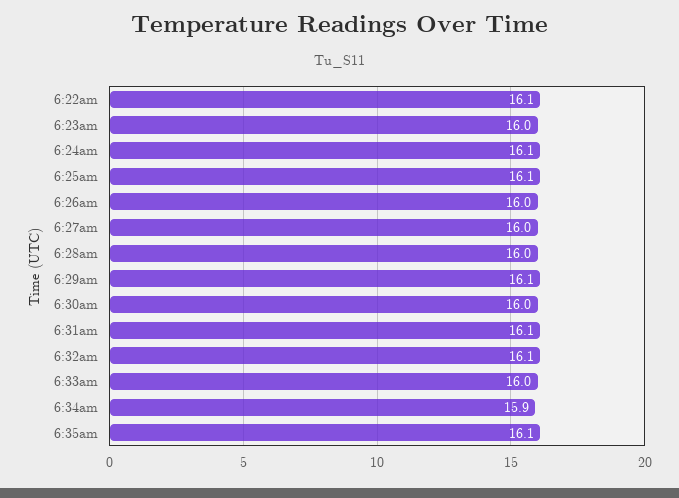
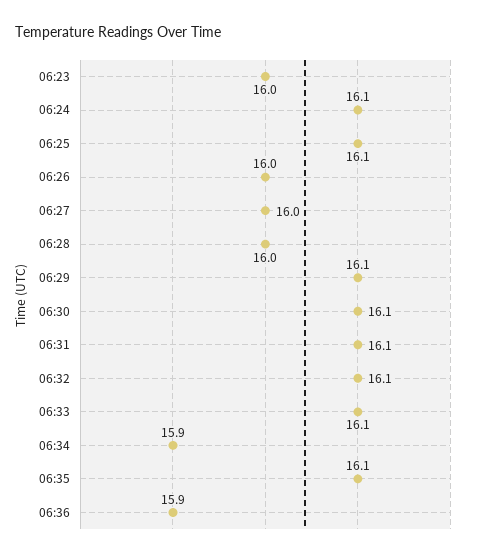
6:22am: 16.1 -> none
6:30am: 16 -> 16.1
6:33am: 16 -> 16.1
06:36: none -> 15.9

